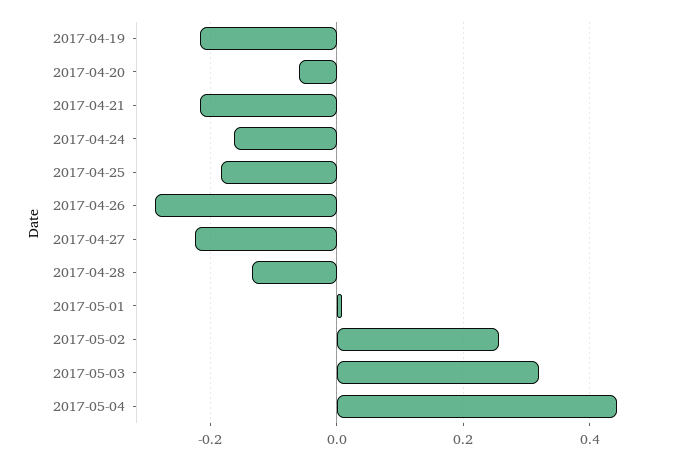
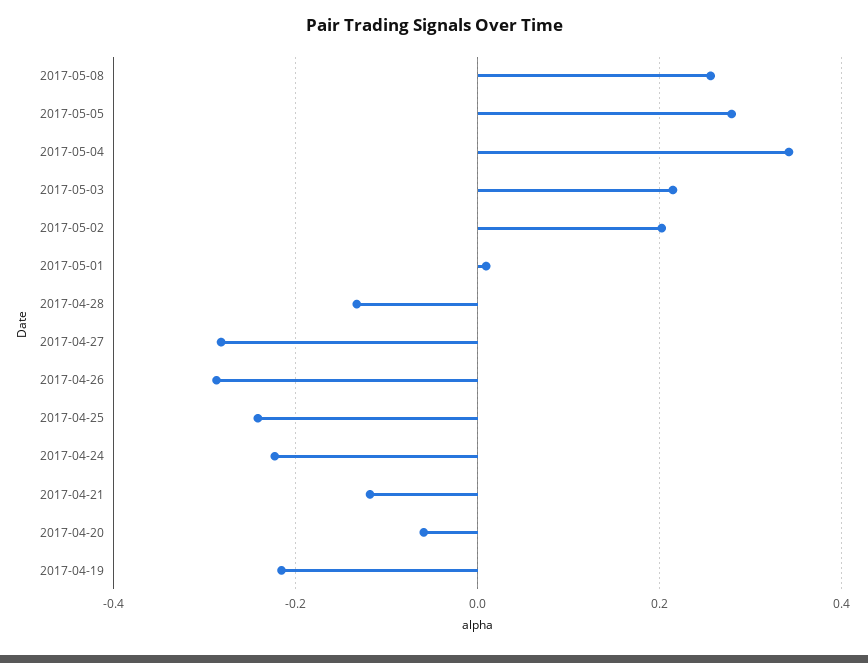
2017-04-21: -0.22 -> -0.12
2017-04-24: -0.16 -> -0.22
2017-04-25: -0.18 -> -0.24
2017-04-27: -0.22 -> -0.28
2017-05-02: 0.26 -> 0.2
2017-05-03: 0.32 -> 0.22
2017-05-04: 0.44 -> 0.34
2017-05-08: none -> 0.26
2017-05-05: none -> 0.28

